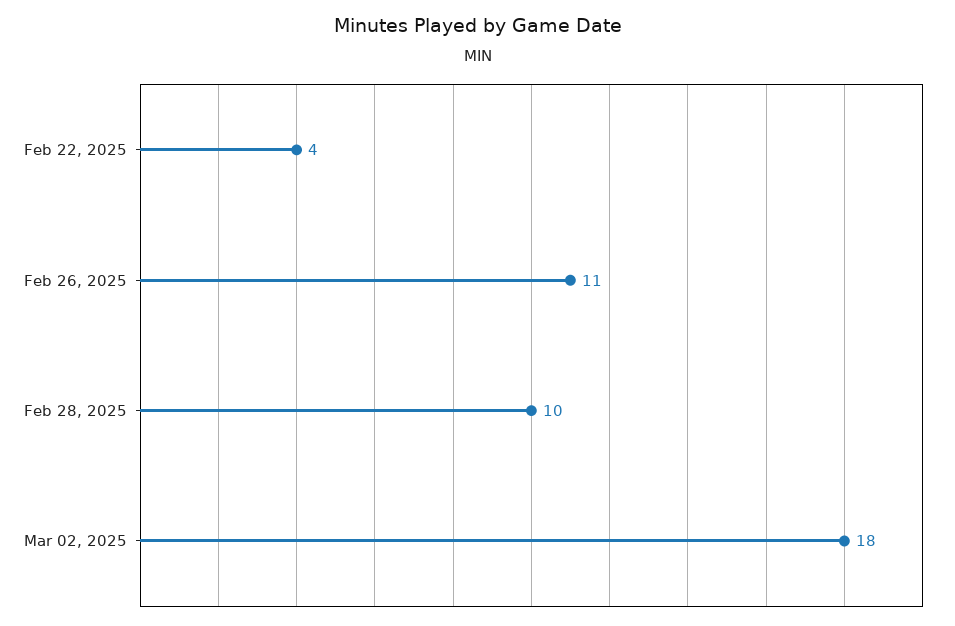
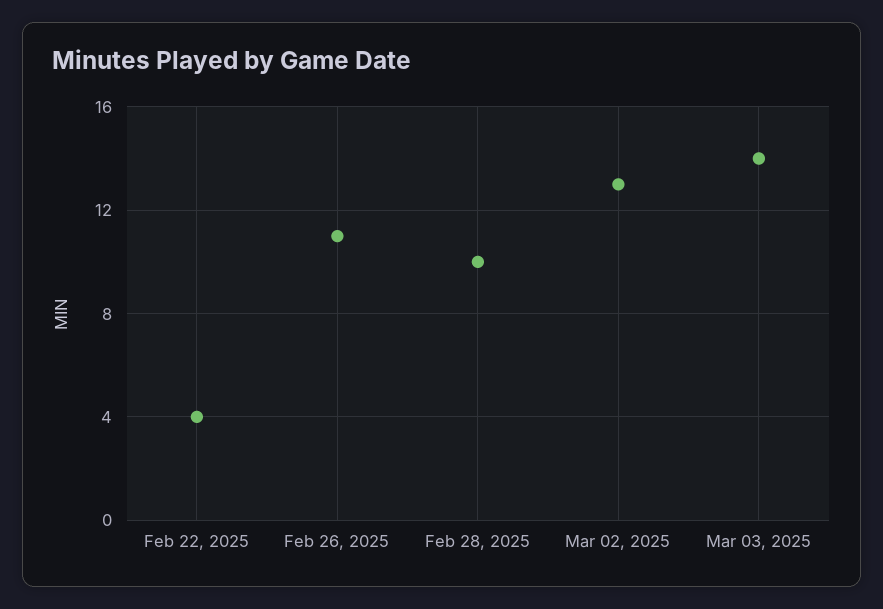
Mar 02, 2025: 18 -> 13
Mar 03, 2025: none -> 14

